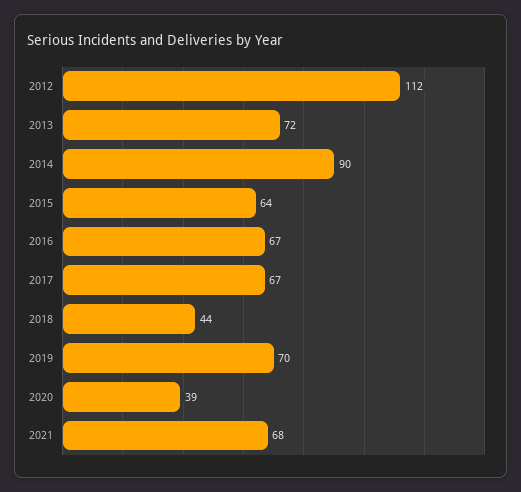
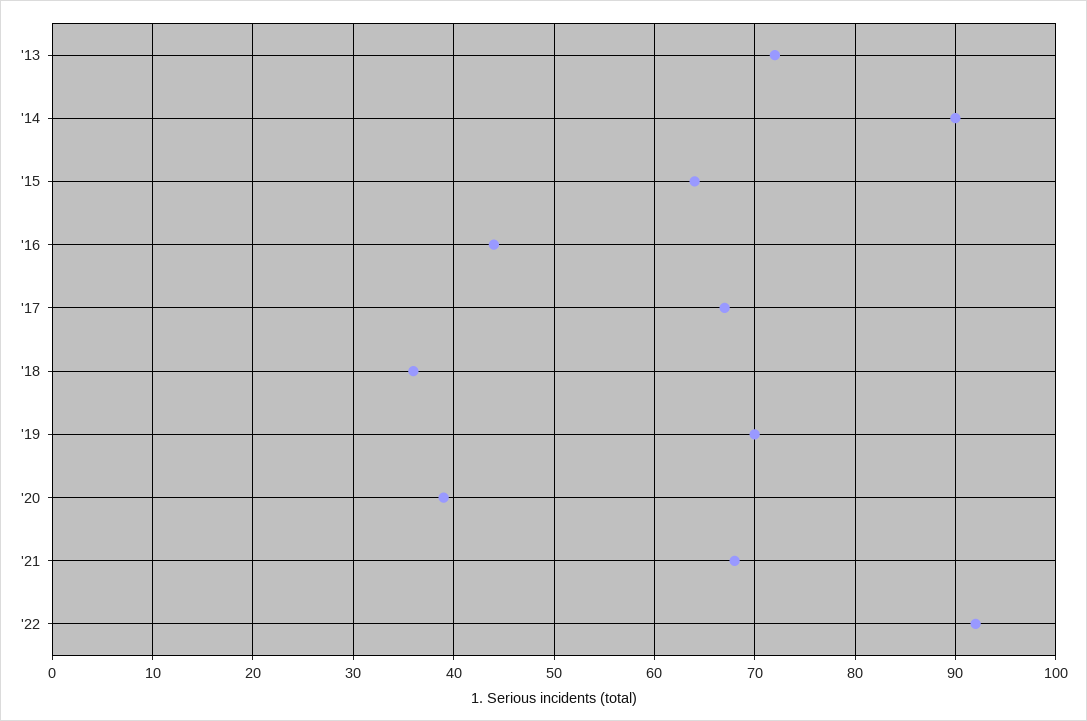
2012: 112 -> none
2016: 67 -> 44
2018: 44 -> 36
'22: none -> 92

